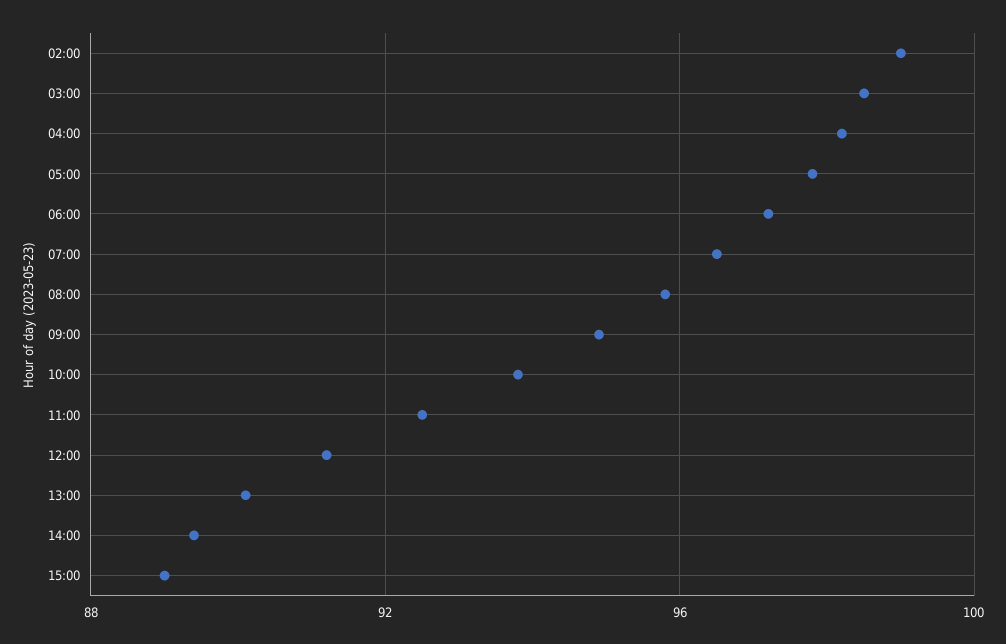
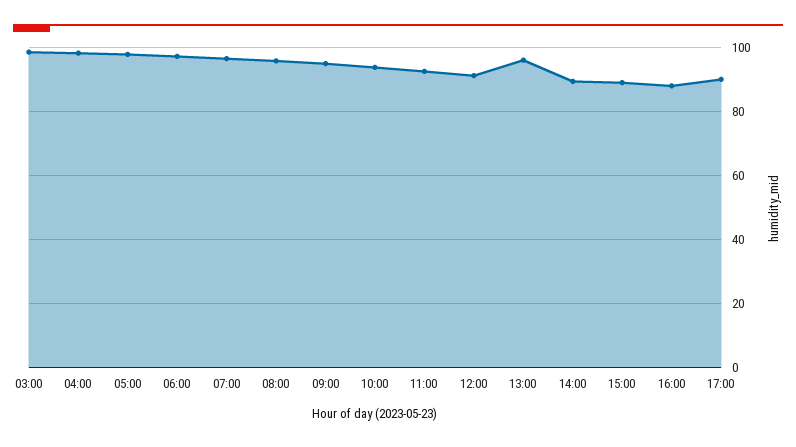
02:00: 99 -> none
13:00: 90 -> 96
16:00: none -> 88
17:00: none -> 90

